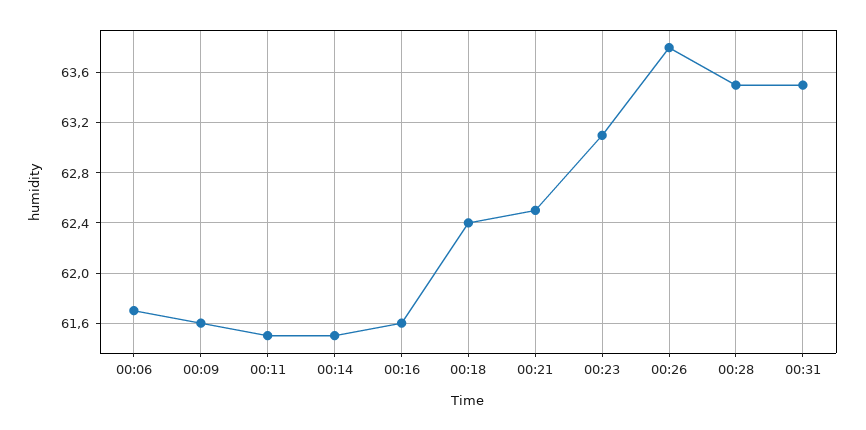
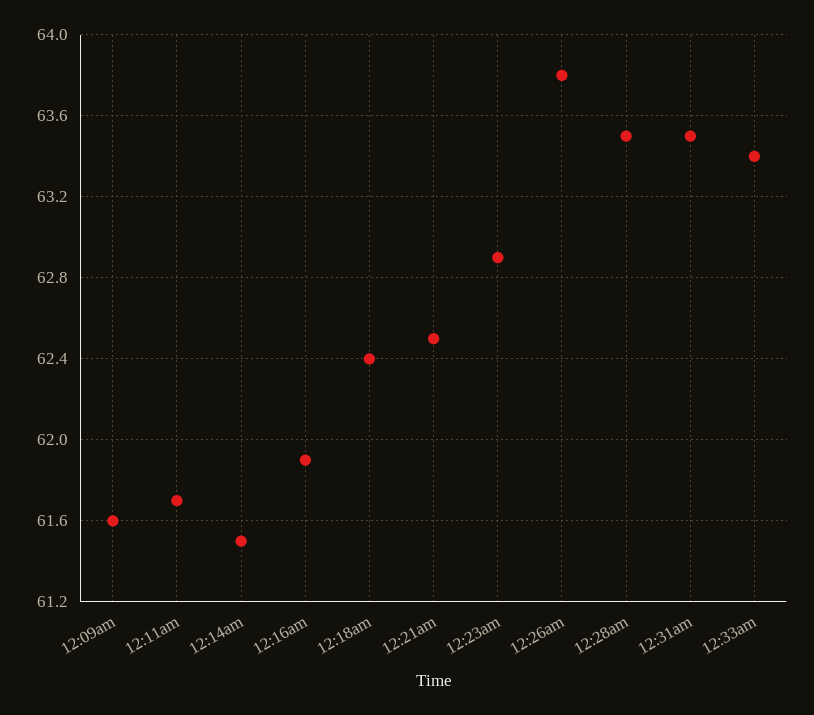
00:06: 61.7 -> none
00:11: 61.5 -> 61.7
00:16: 61.6 -> 61.9
00:23: 63.1 -> 62.9
12:33am: none -> 63.4

